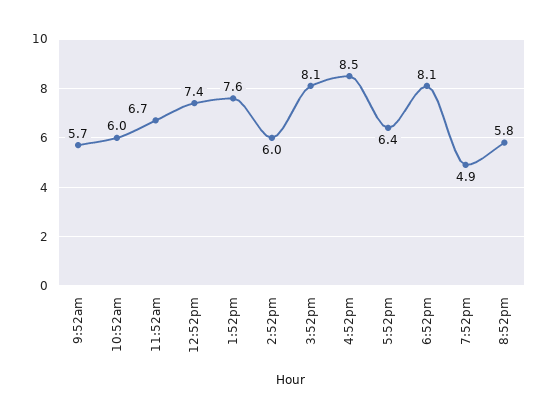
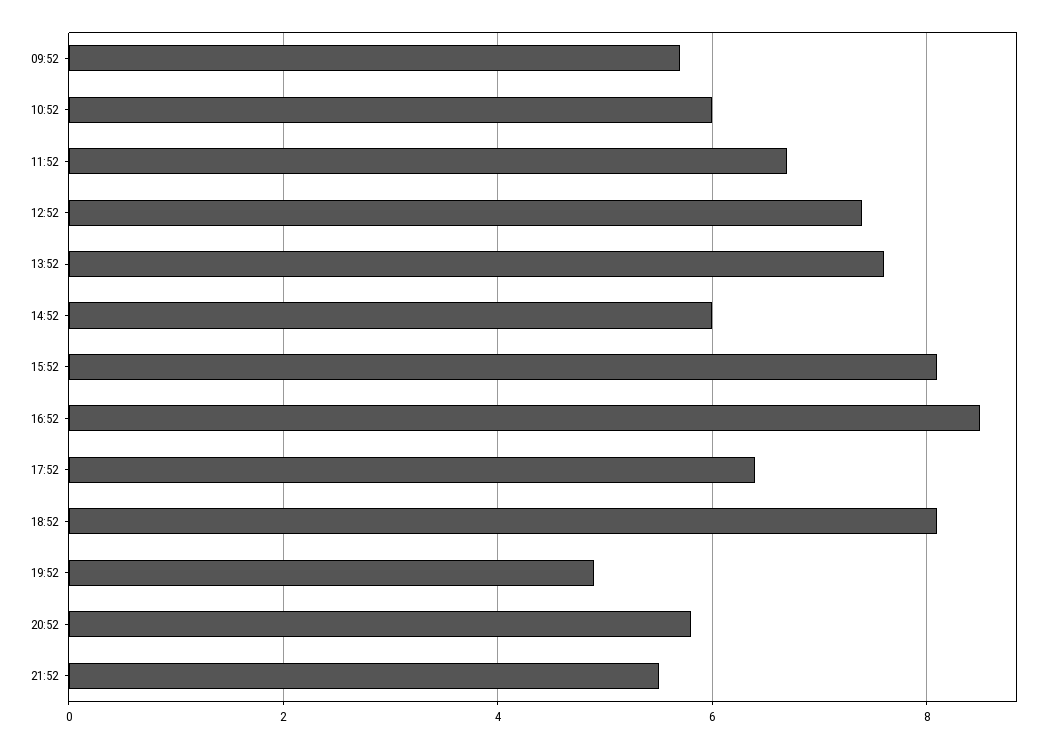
21:52: none -> 5.5

